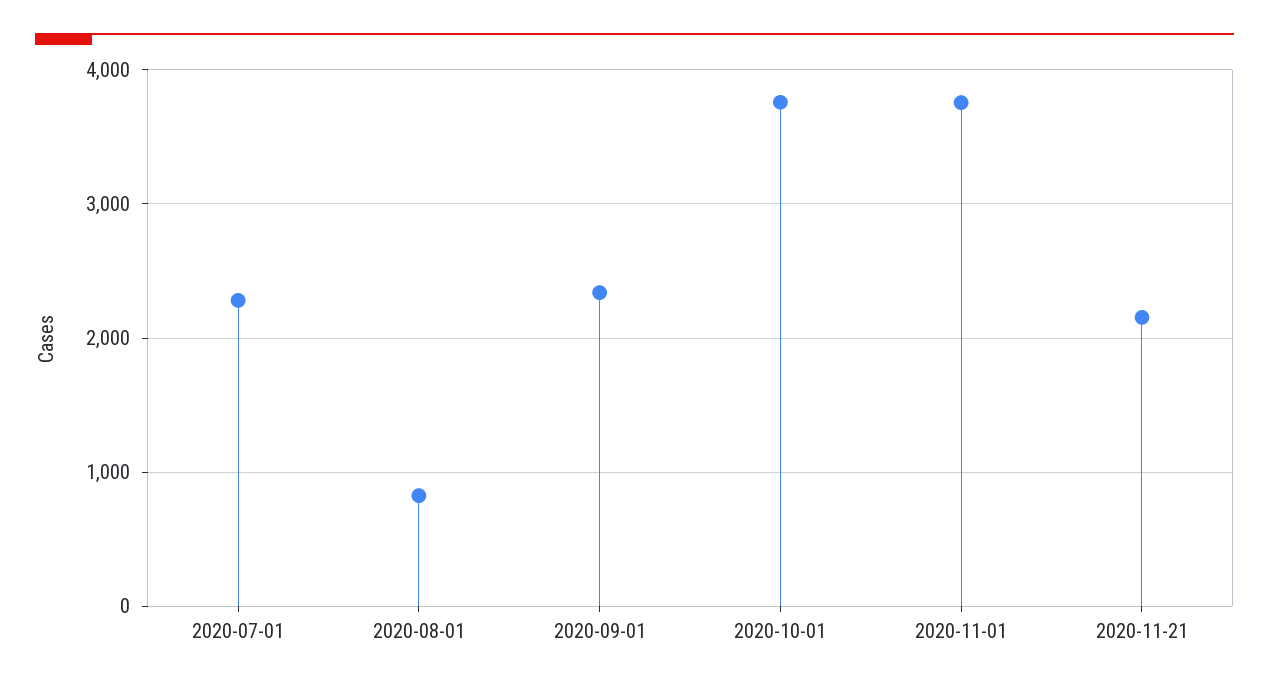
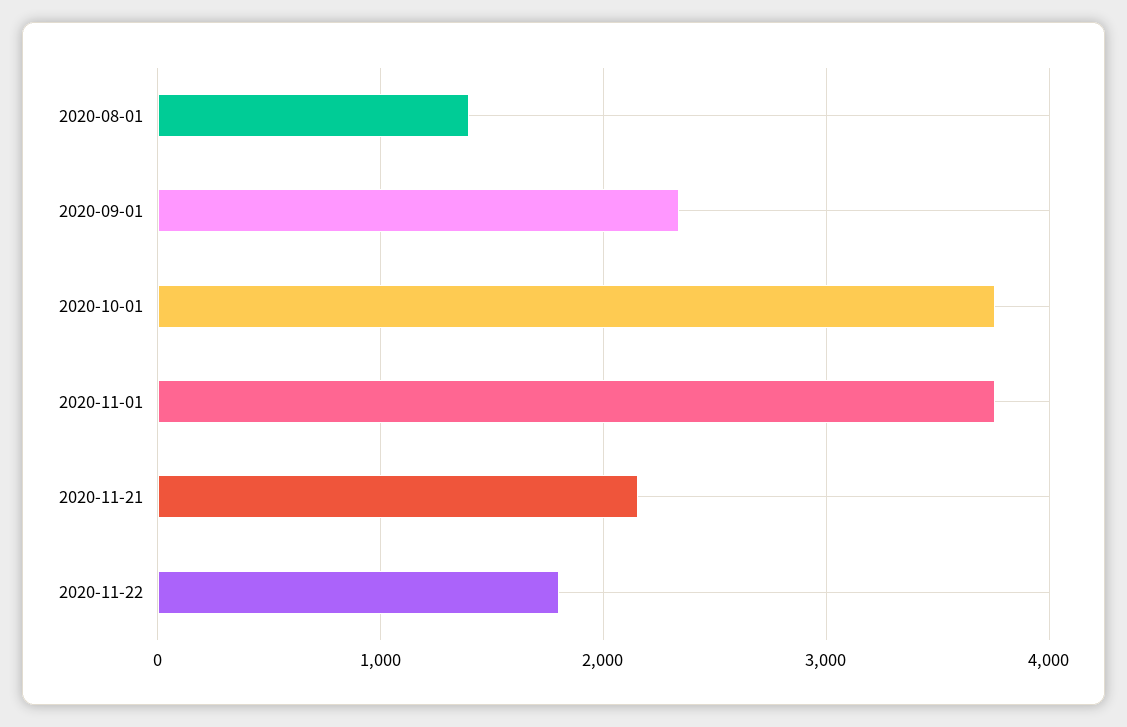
2020-07-01: 2300 -> none
2020-08-01: 800 -> 1400
2020-11-22: none -> 1800

